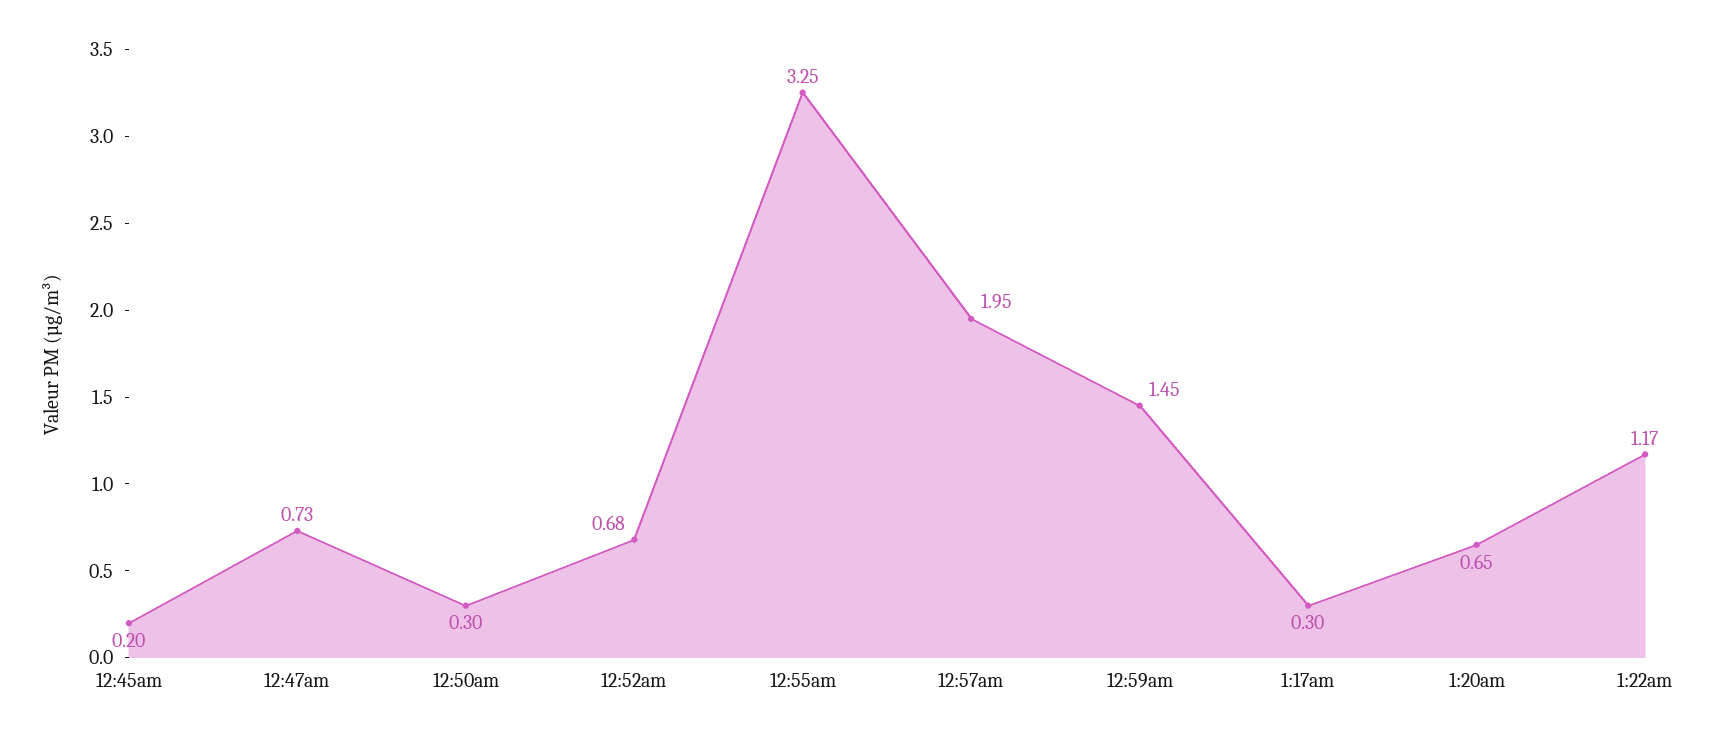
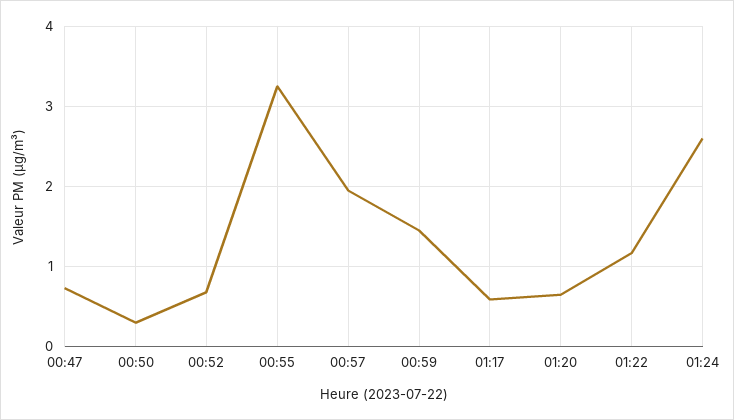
12:45am: 0.2 -> none
1:17am: 0.3 -> 0.6
01:24: none -> 2.6

